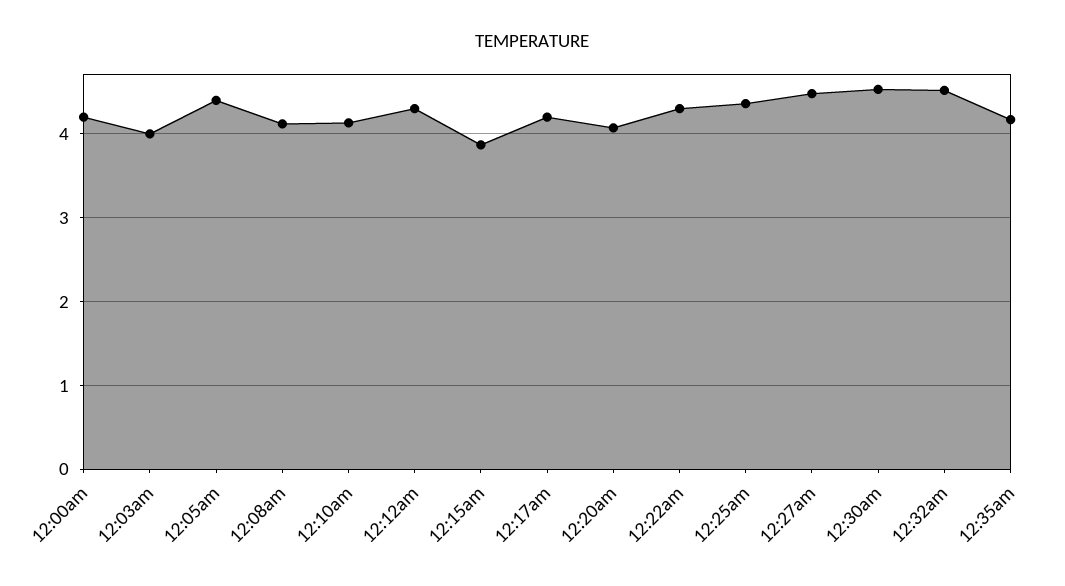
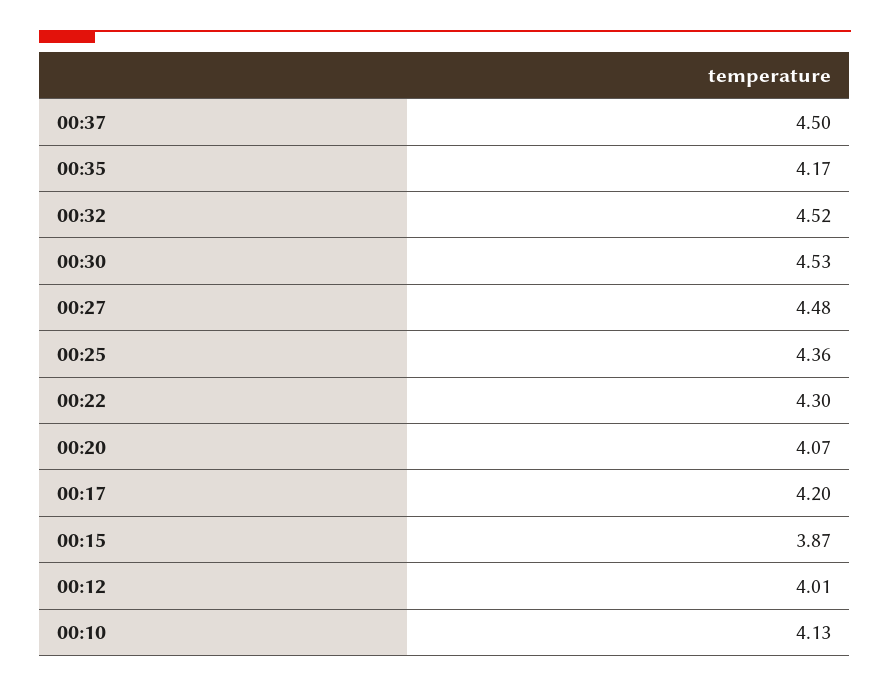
12:00am: 4.2 -> none
12:03am: 4 -> none
12:05am: 4.4 -> none
12:08am: 4.1 -> none
12:12am: 4.3 -> 4.01
00:37: none -> 4.5

